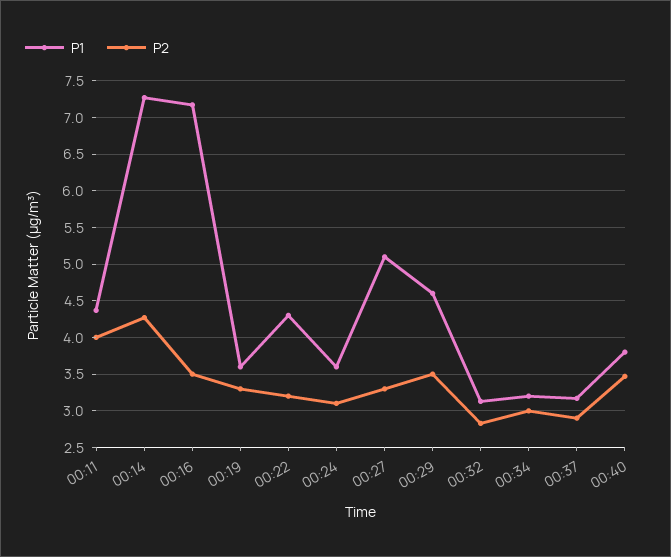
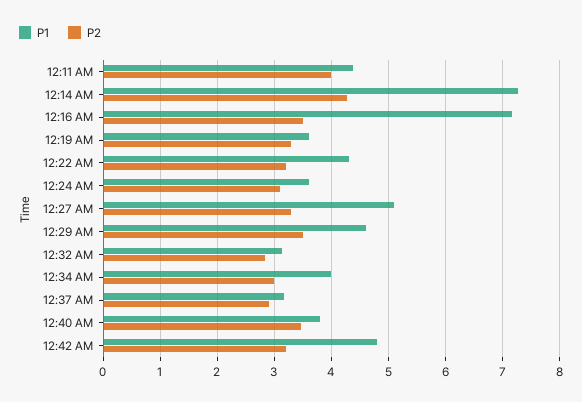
P1, 00:34: 3.2 -> 4
P1, 12:42 AM: none -> 4.8
P2, 12:42 AM: none -> 3.2

